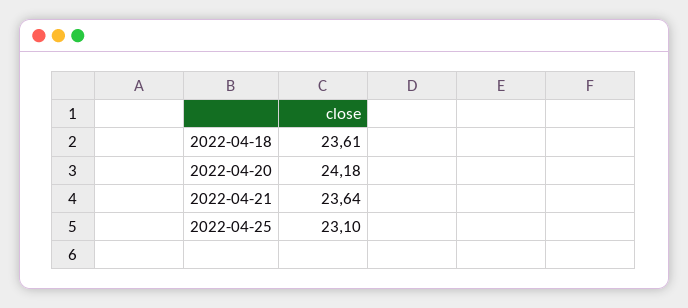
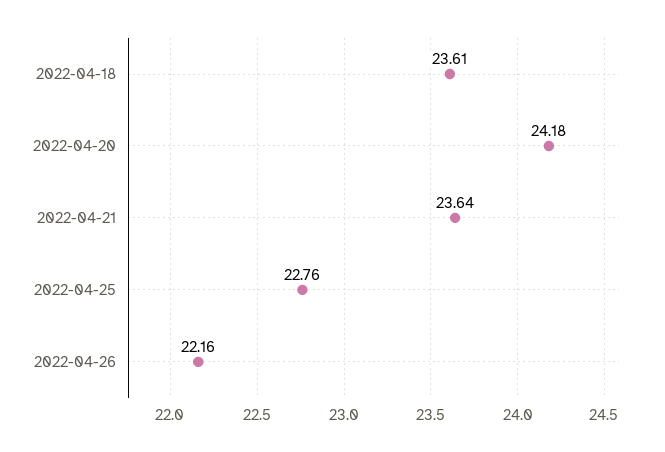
2022-04-25: 23.1 -> 22.76
2022-04-26: none -> 22.16

